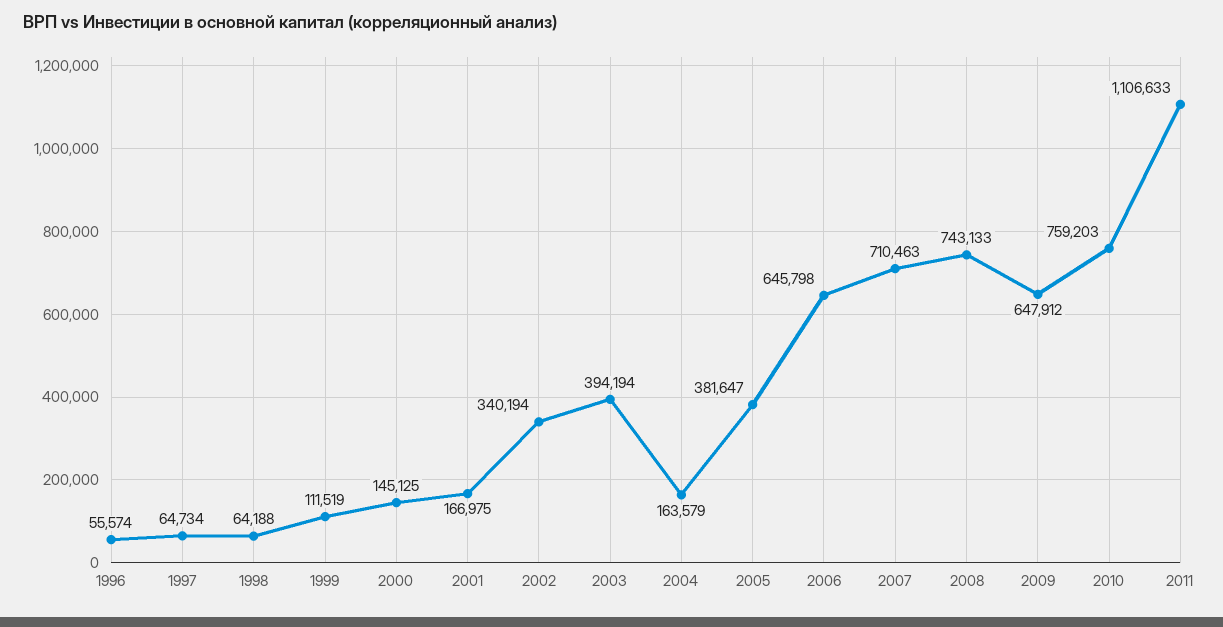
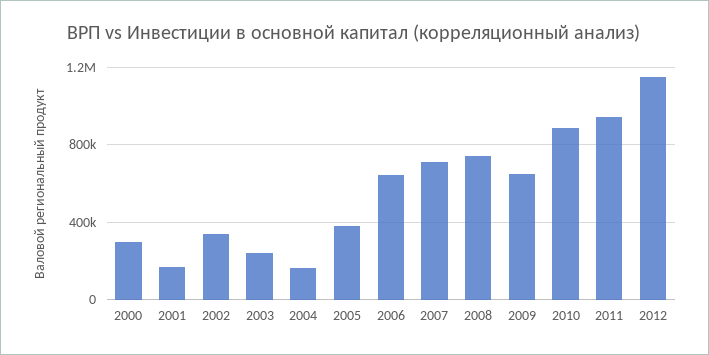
1996: 55574 -> none
1997: 64734 -> none
1998: 64188 -> none
1999: 111519 -> none
2000: 145125 -> 300000
2003: 394194 -> 250000
2010: 759203 -> 900000
2011: 1106633 -> 950000
2012: none -> 1150000

